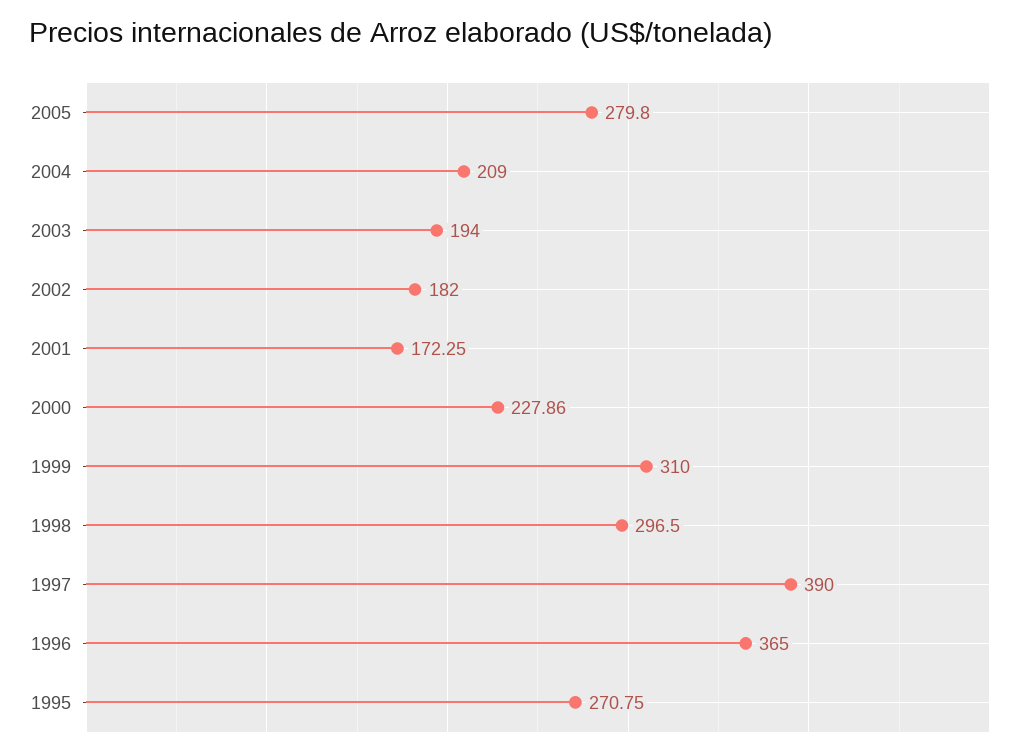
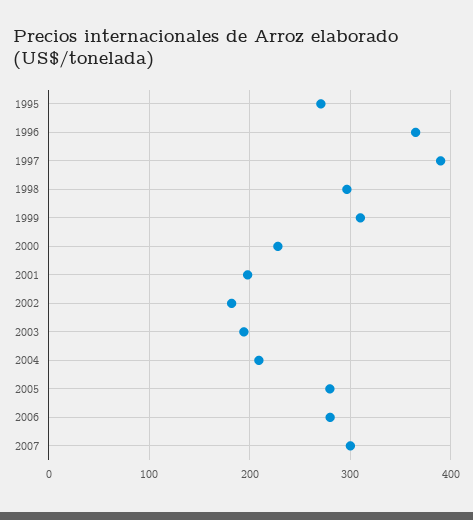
2001: 172.25 -> 200
2006: none -> 280
2007: none -> 300

